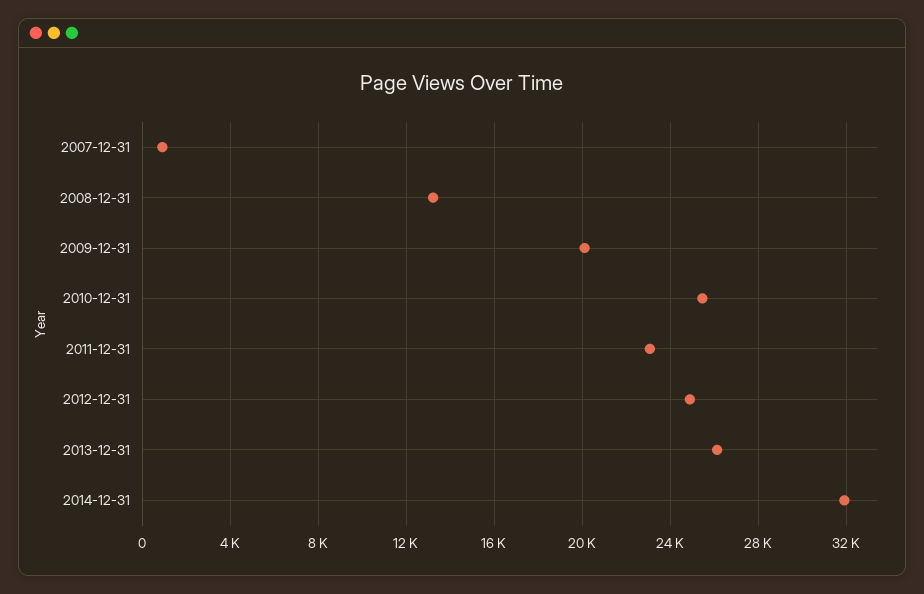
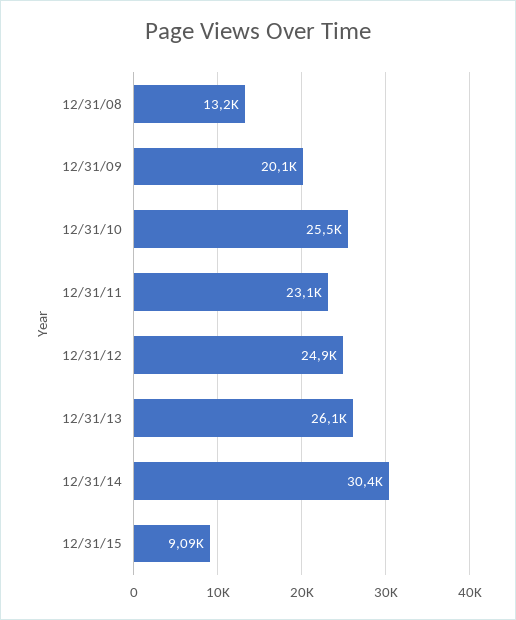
2007-12-31: 1000 -> none
2014-12-31: 32000 -> 30400
12/31/15: none -> 9090

